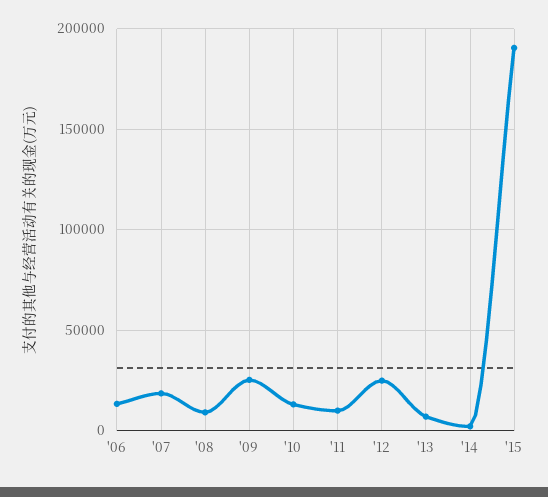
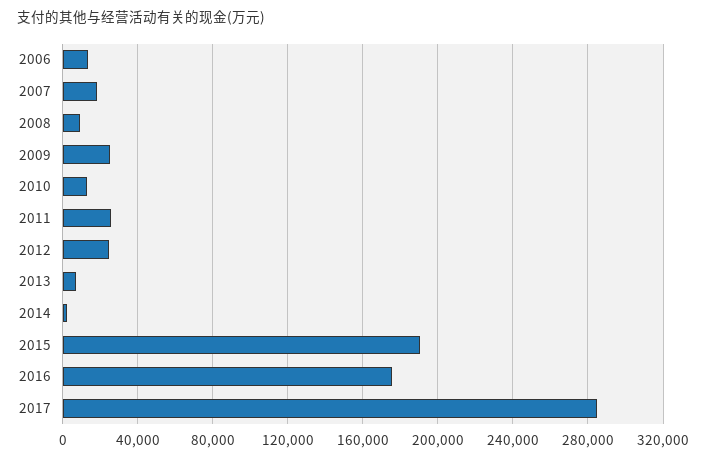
'11: 10000 -> 25000
2016: none -> 175000
2017: none -> 285000

